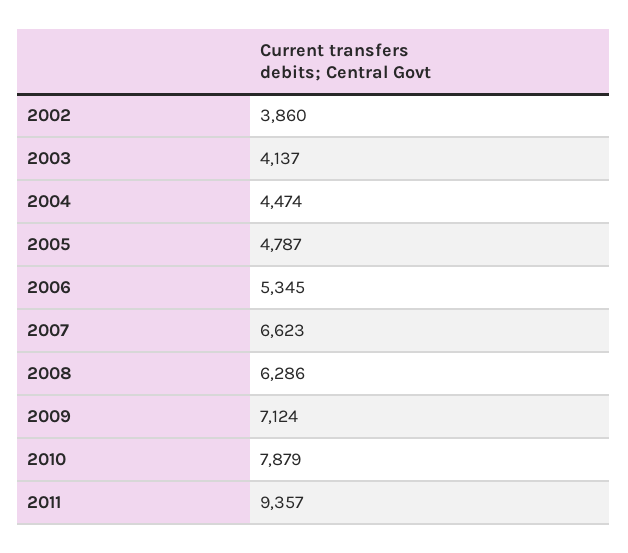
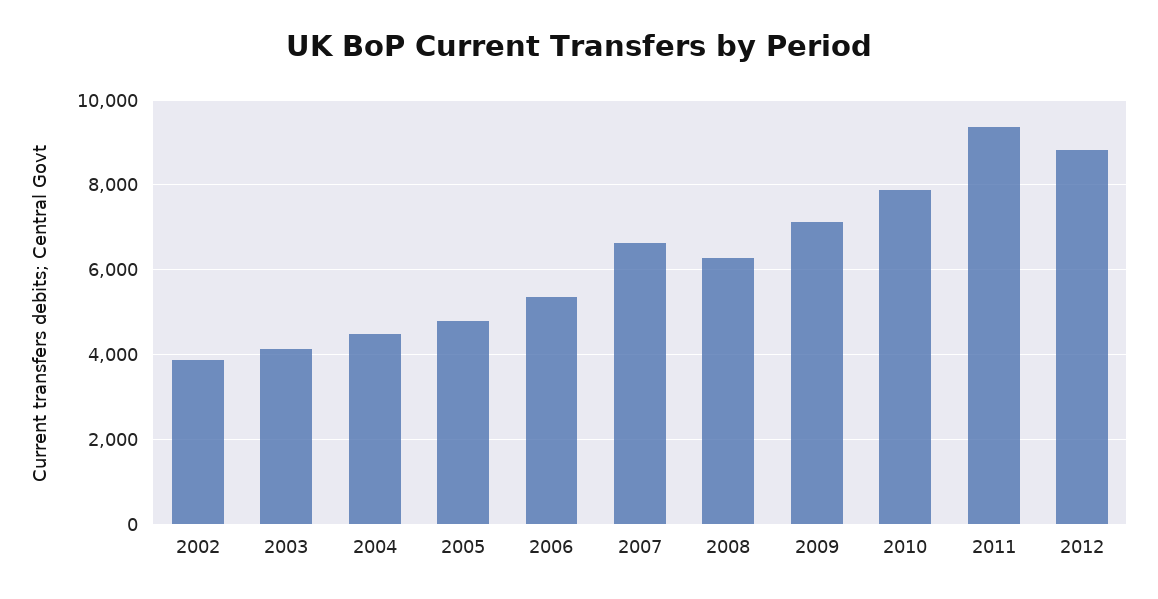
2012: none -> 8800

